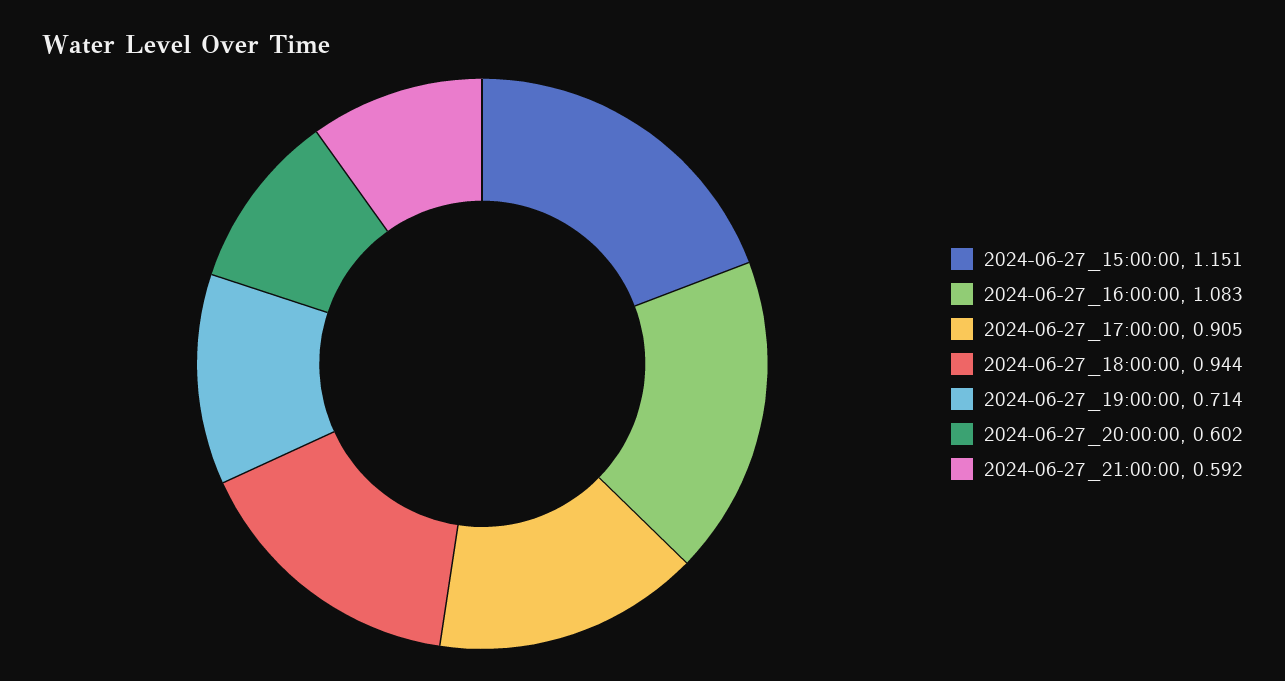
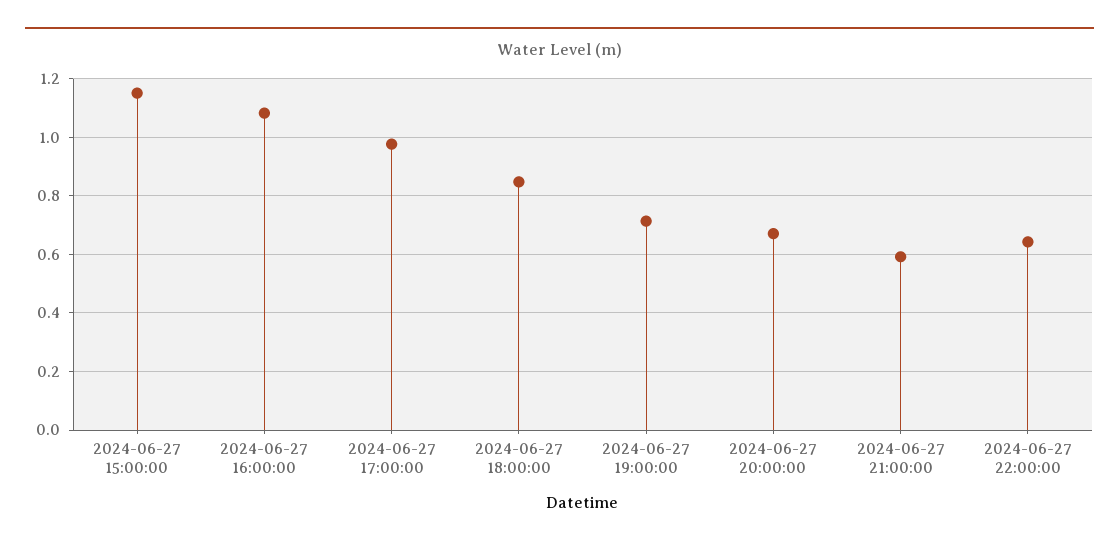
2024-06-27_17:00:00: 0.905 -> 0.975
2024-06-27_18:00:00: 0.944 -> 0.85
2024-06-27_20:00:00: 0.602 -> 0.675
2024-06-27 22:00:00: none -> 0.65

